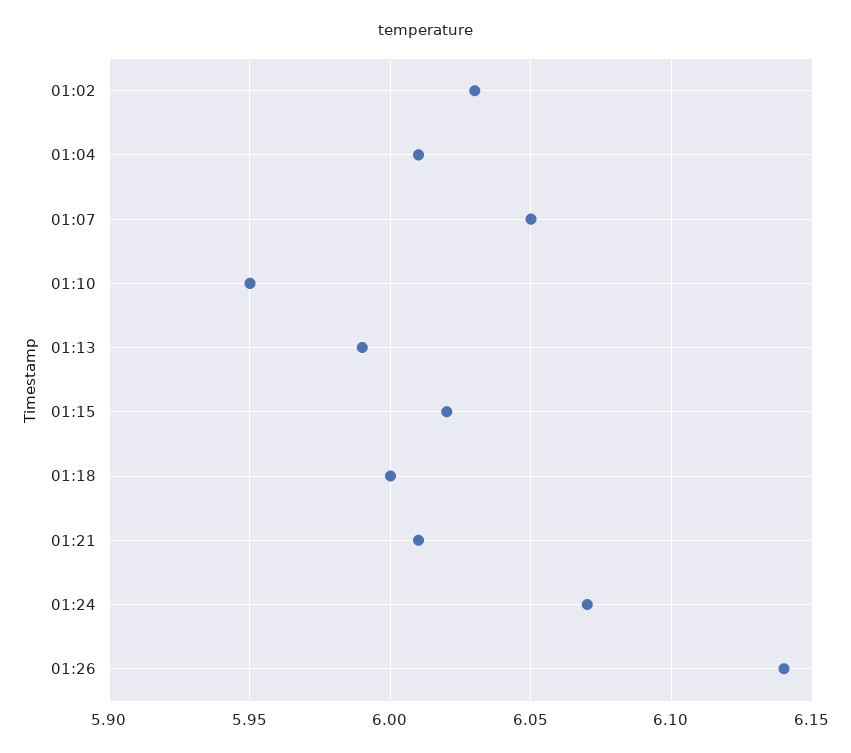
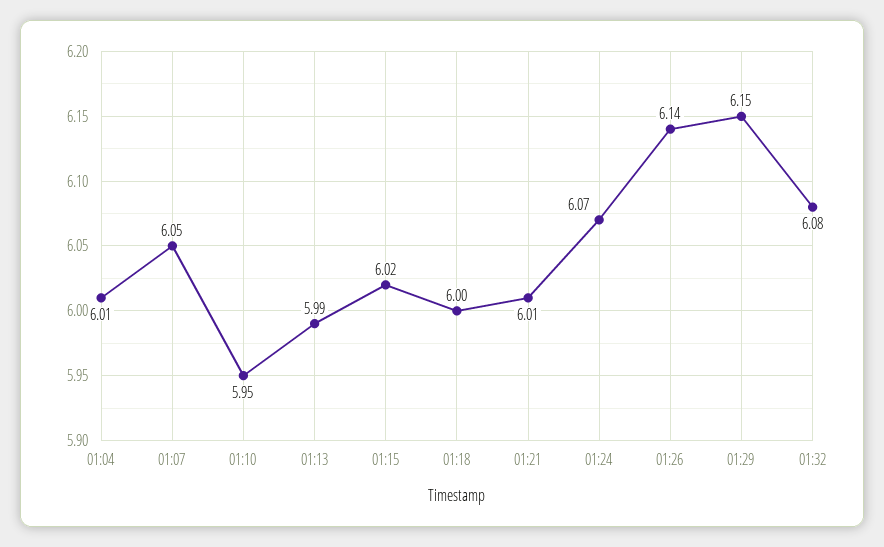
01:02: 6.03 -> none
01:29: none -> 6.15
01:32: none -> 6.08

